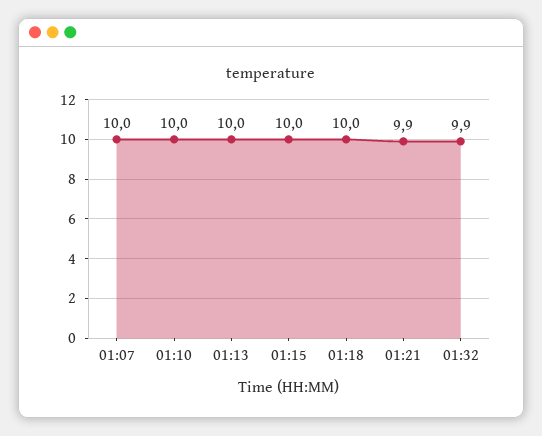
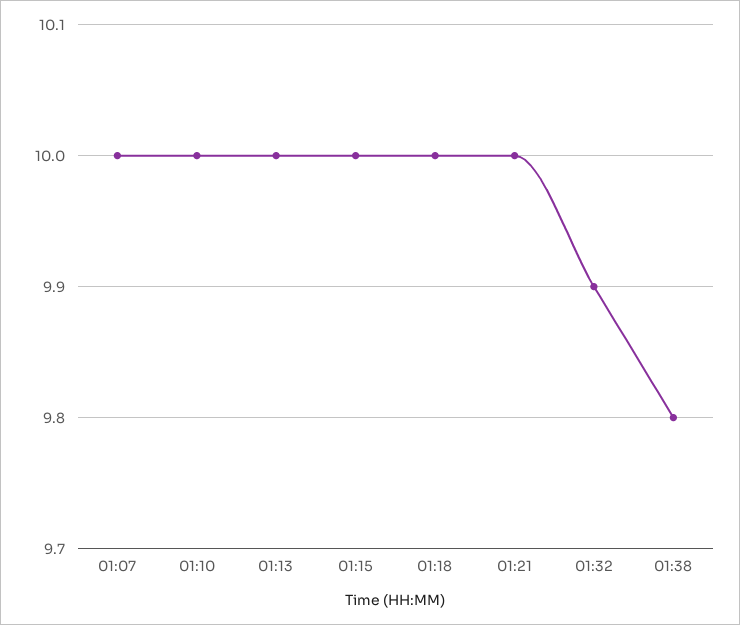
01:21: 9.9 -> 10
01:38: none -> 9.8

